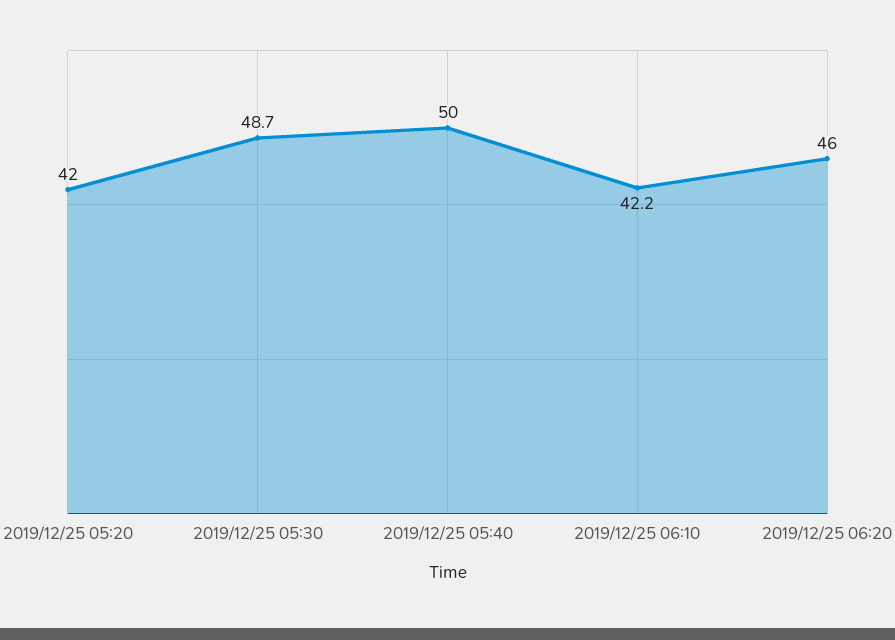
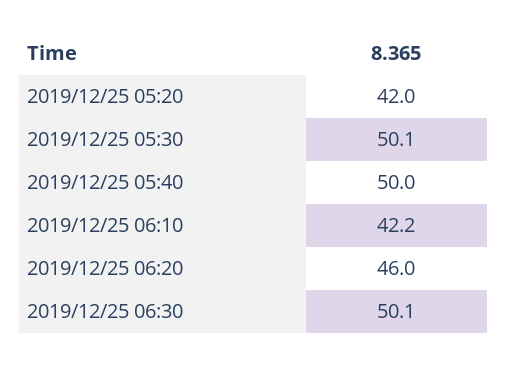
2019/12/25 05:30: 48.7 -> 50.1
2019/12/25 06:30: none -> 50.1

